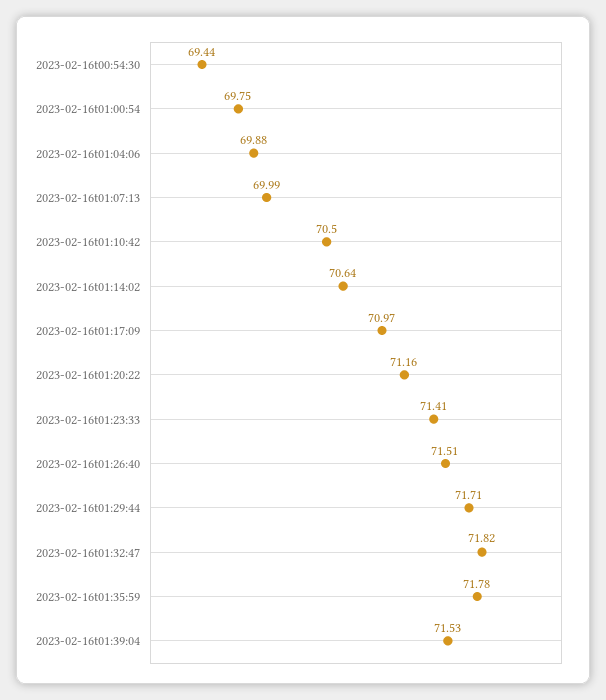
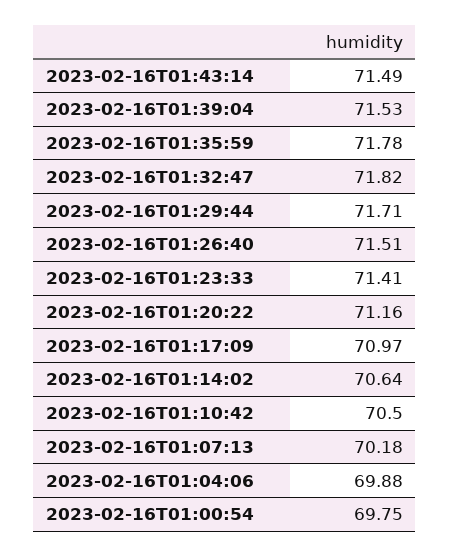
2023-02-16t00:54:30: 69.44 -> none
2023-02-16t01:07:13: 69.99 -> 70.18
2023-02-16T01:43:14: none -> 71.49

